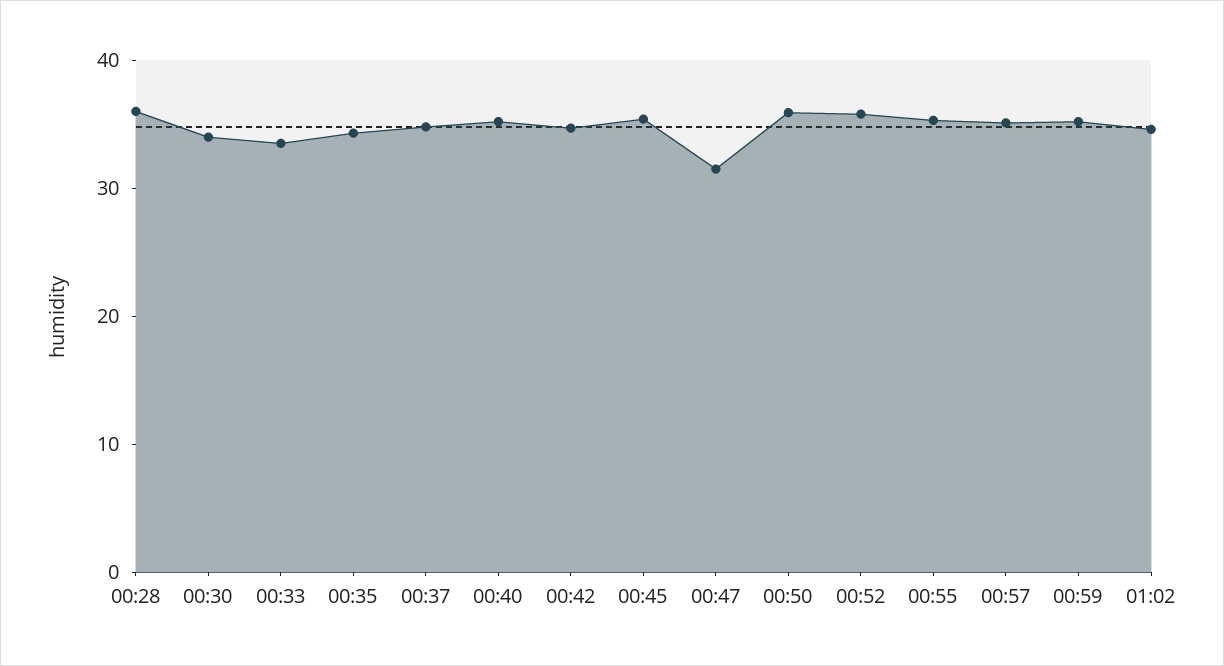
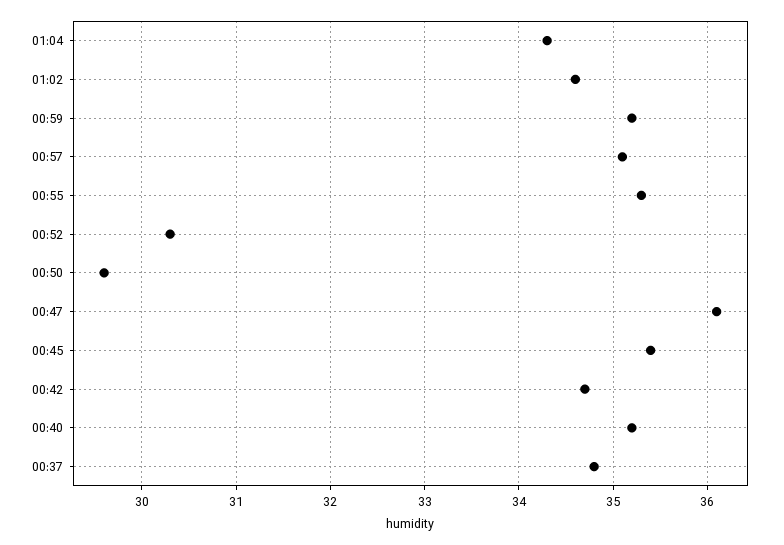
00:28: 36 -> none
00:30: 34 -> none
00:33: 34 -> none
00:35: 34 -> none
00:47: 32 -> 36.1
00:50: 36 -> 29.6
00:52: 36 -> 30.3
01:04: none -> 34.3

